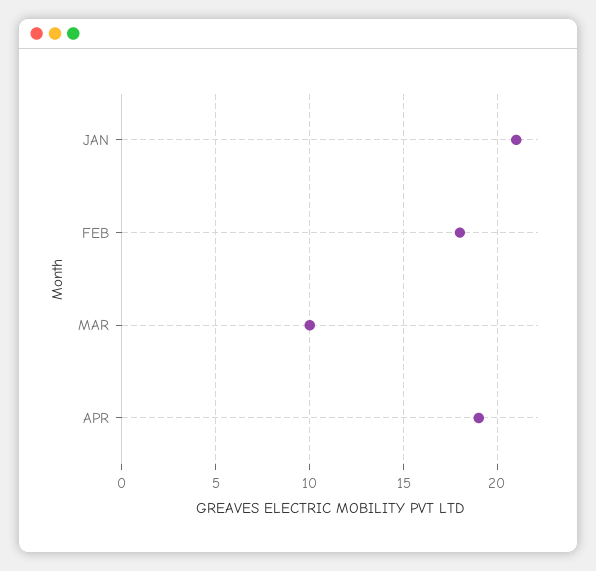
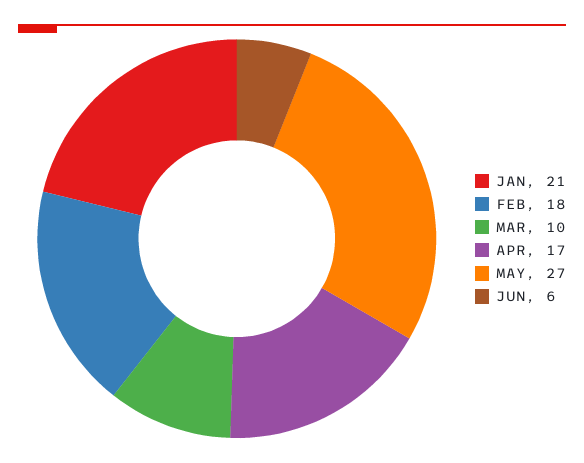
APR: 19 -> 17
MAY: none -> 27
JUN: none -> 6

